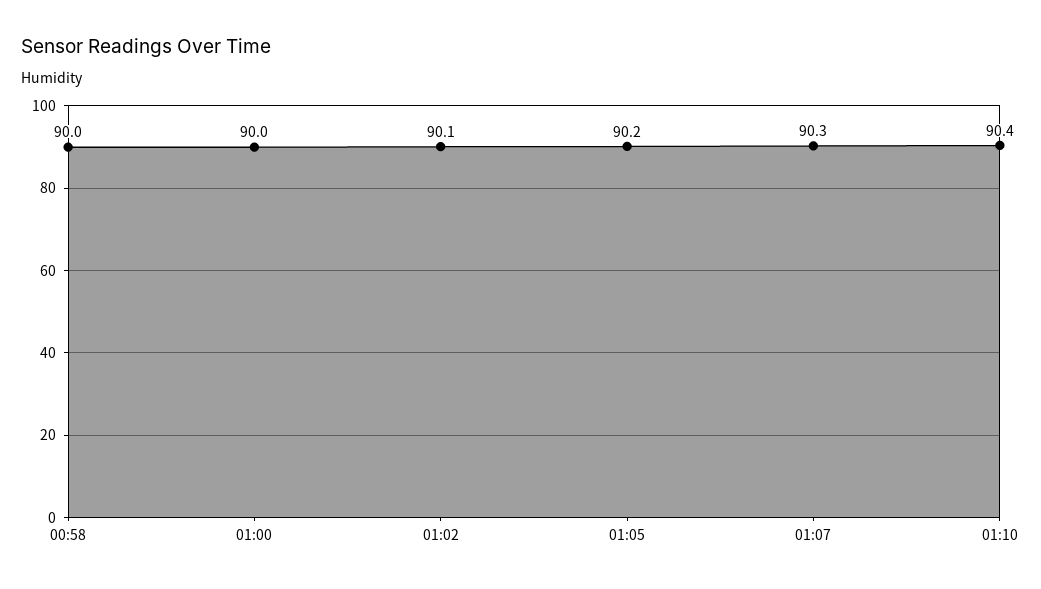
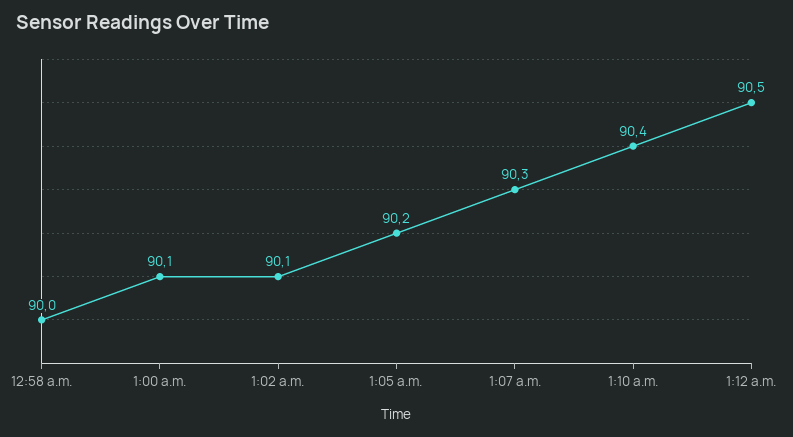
01:00: 90 -> 90.1
1:12 a.m.: none -> 90.5

